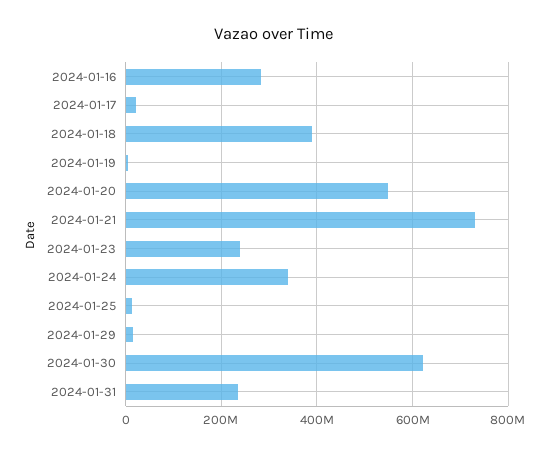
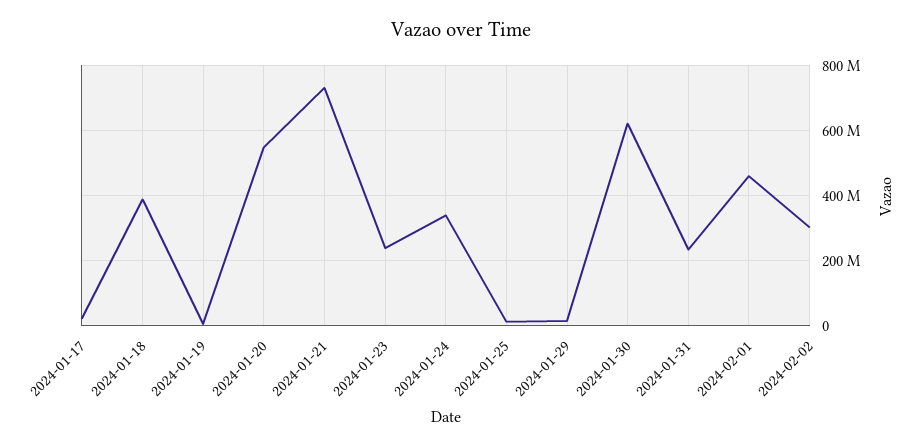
2024-01-16: 280000000 -> none
2024-02-01: none -> 460000000
2024-02-02: none -> 300000000

